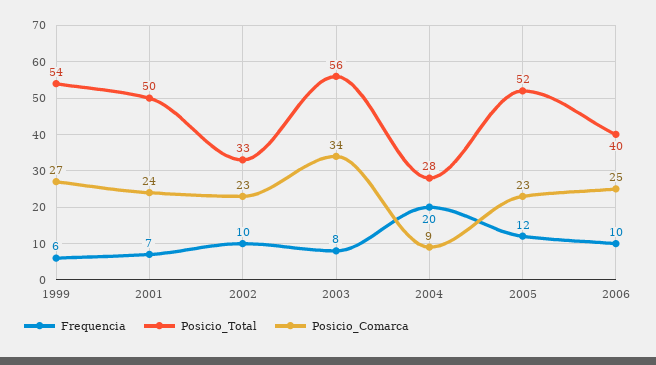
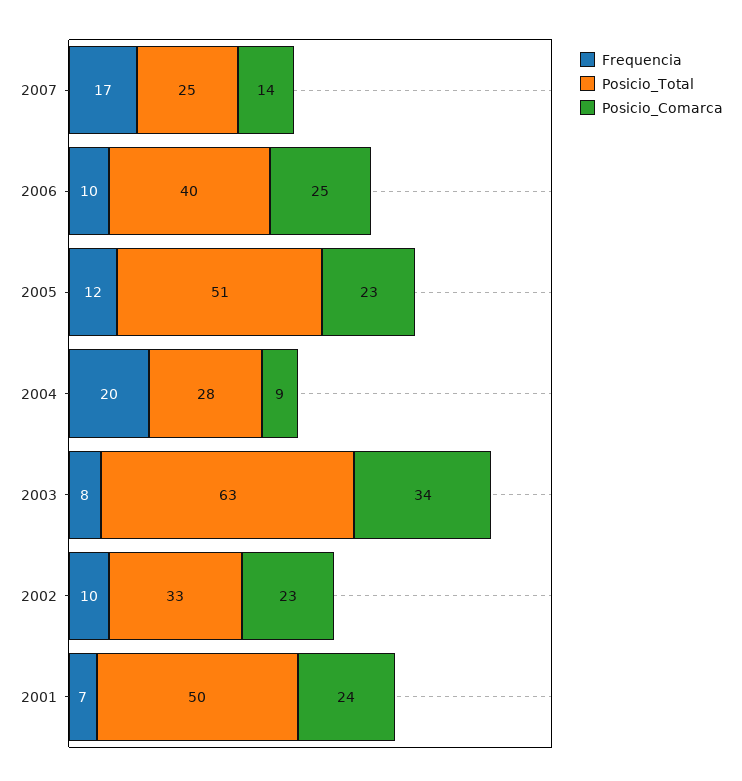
Frequencia, 1999: 6 -> none
Posicio_Total, 1999: 54 -> none
Posicio_Comarca, 1999: 27 -> none
Posicio_Total, 2003: 56 -> 63
Posicio_Total, 2005: 52 -> 51
Frequencia, 2007: none -> 17
Posicio_Total, 2007: none -> 25
Posicio_Comarca, 2007: none -> 14

